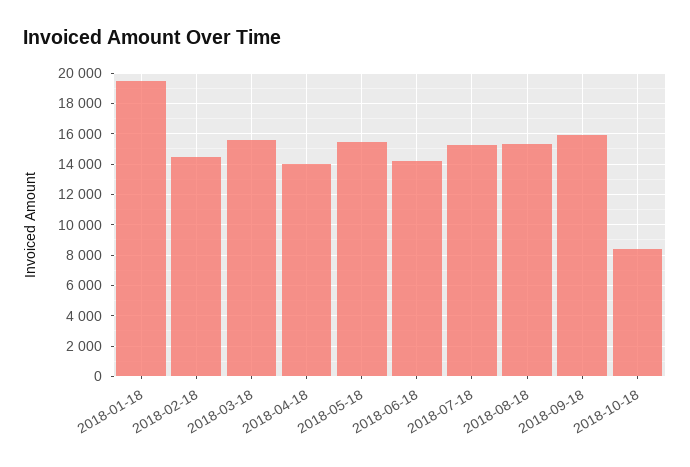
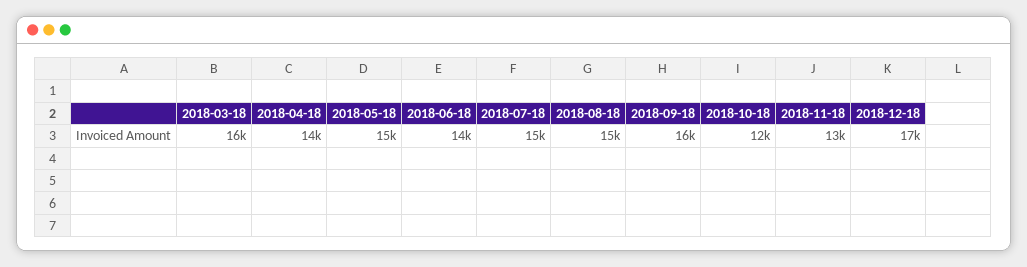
2018-01-18: 19500 -> none
2018-02-18: 14500 -> none
2018-10-18: 8500 -> 12000
2018-11-18: none -> 13000
2018-12-18: none -> 17000

